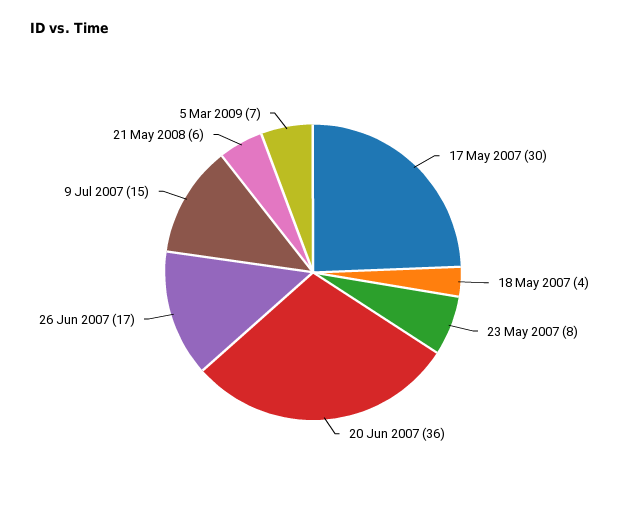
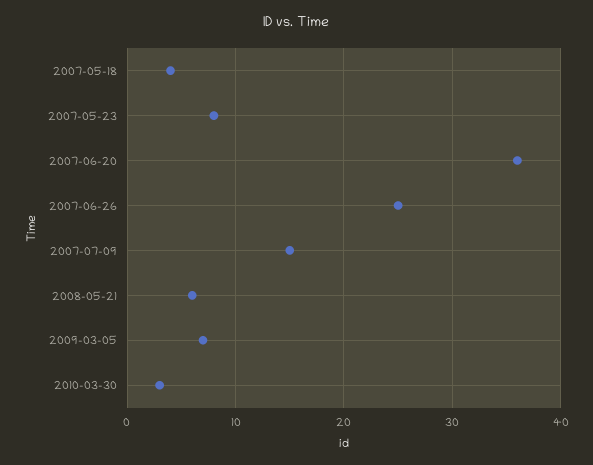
17 May 2007: 30 -> none
26 Jun 2007: 17 -> 25
2010-03-30: none -> 3

